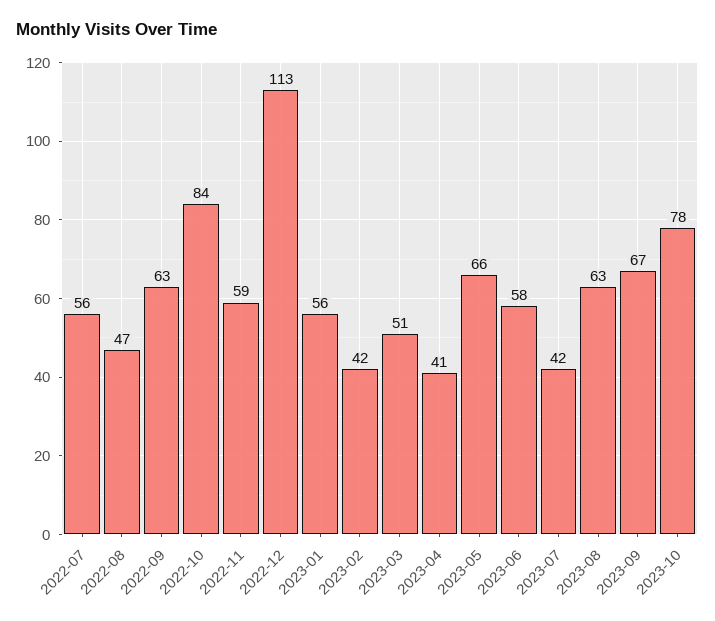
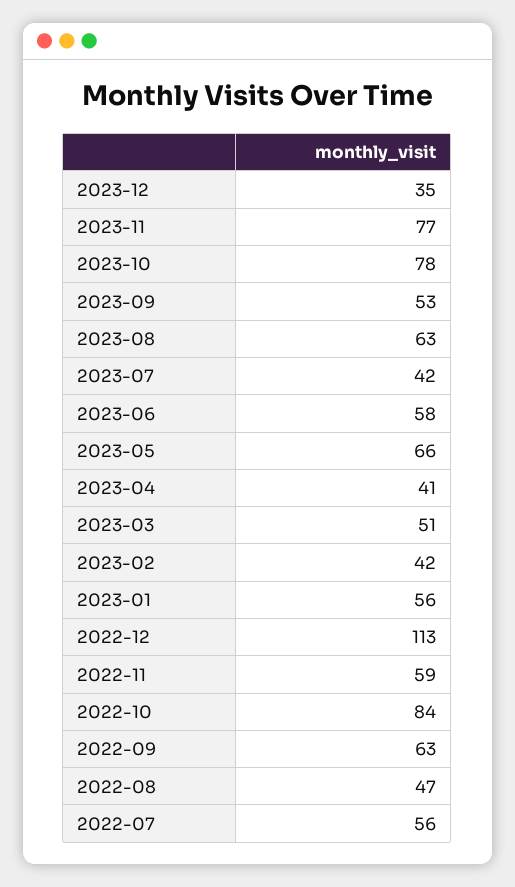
2023-09: 67 -> 53
2023-12: none -> 35
2023-11: none -> 77

